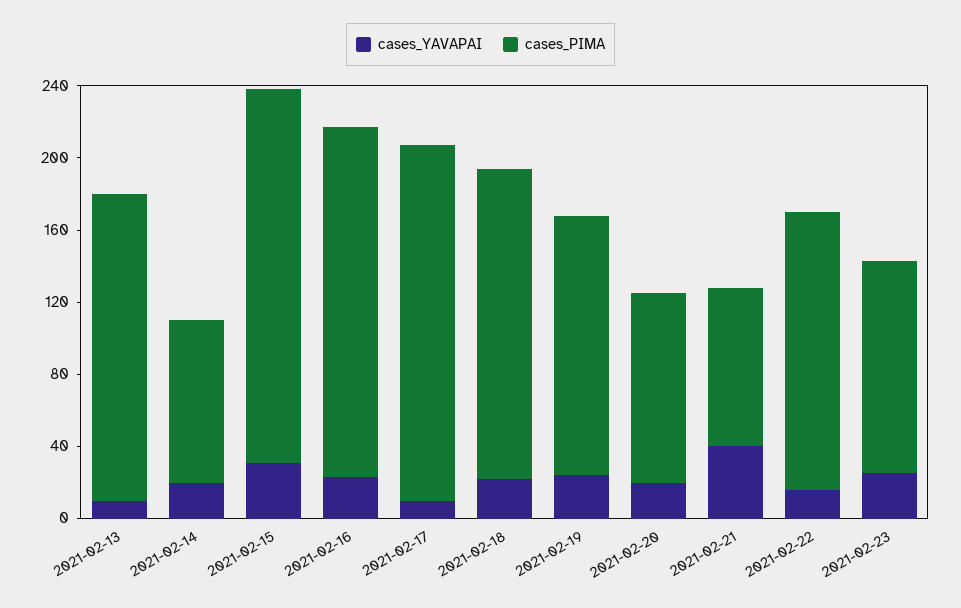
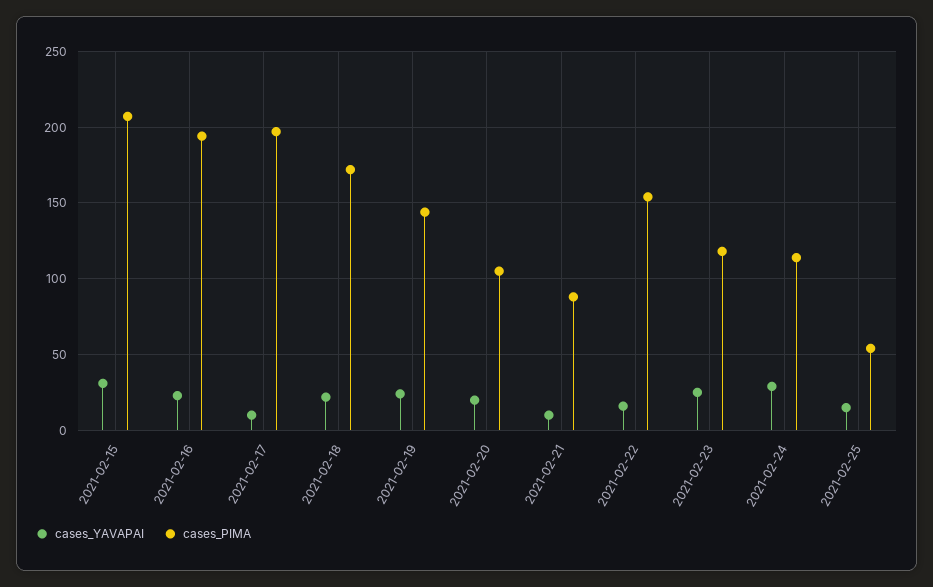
cases_YAVAPAI, 2021-02-13: 10 -> none
cases_PIMA, 2021-02-13: 170 -> none
cases_YAVAPAI, 2021-02-14: 20 -> none
cases_PIMA, 2021-02-14: 90 -> none
cases_YAVAPAI, 2021-02-21: 40 -> 10
cases_YAVAPAI, 2021-02-24: none -> 30
cases_PIMA, 2021-02-24: none -> 115
cases_YAVAPAI, 2021-02-25: none -> 15
cases_PIMA, 2021-02-25: none -> 55

